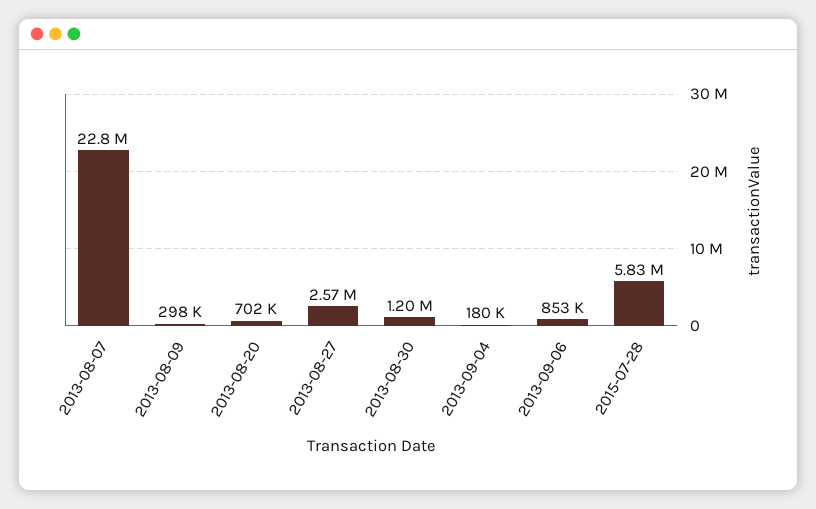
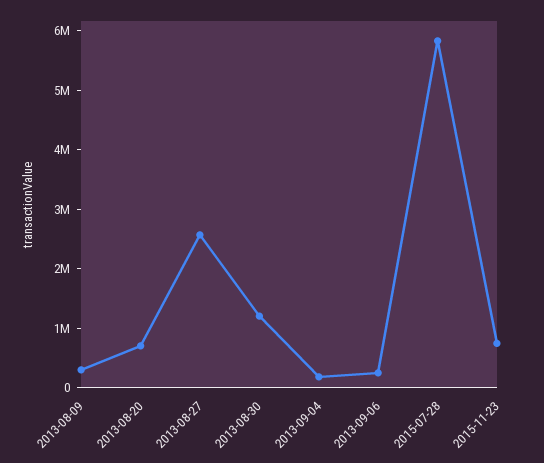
2013-08-07: 22800000 -> none
2013-09-06: 853000 -> 200000
2015-11-23: none -> 800000

